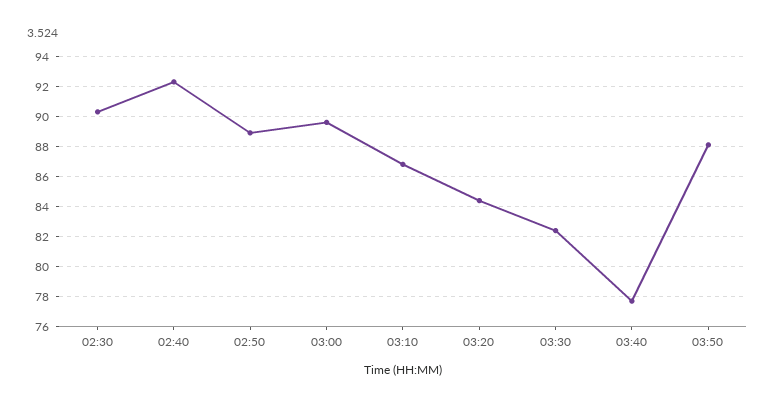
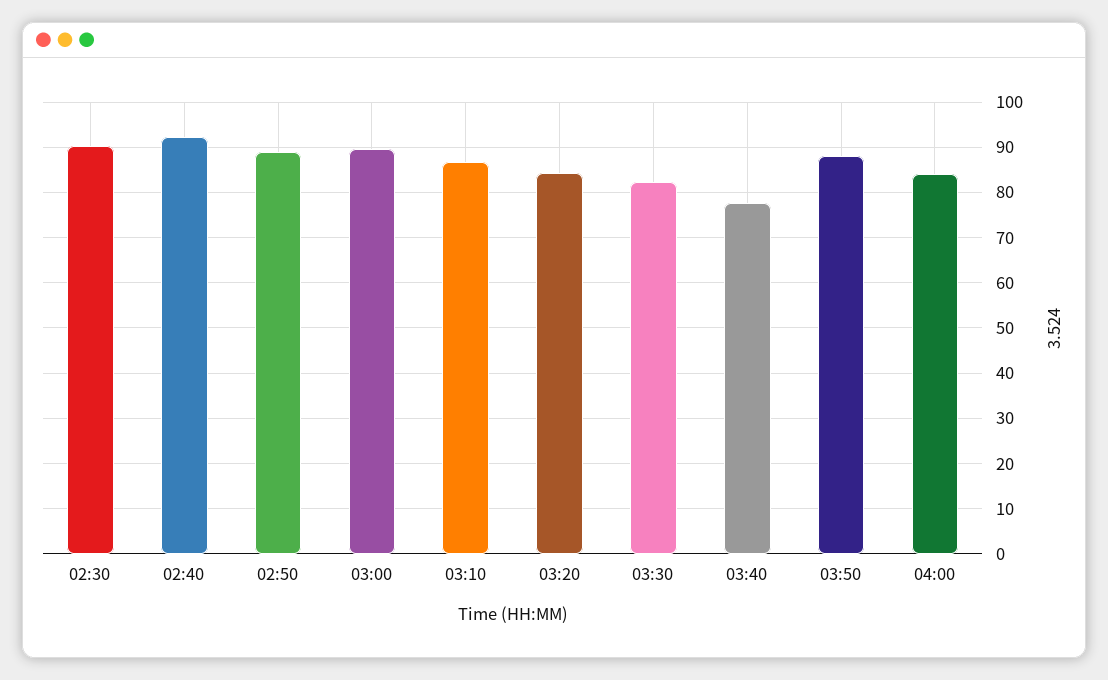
04:00: none -> 84

